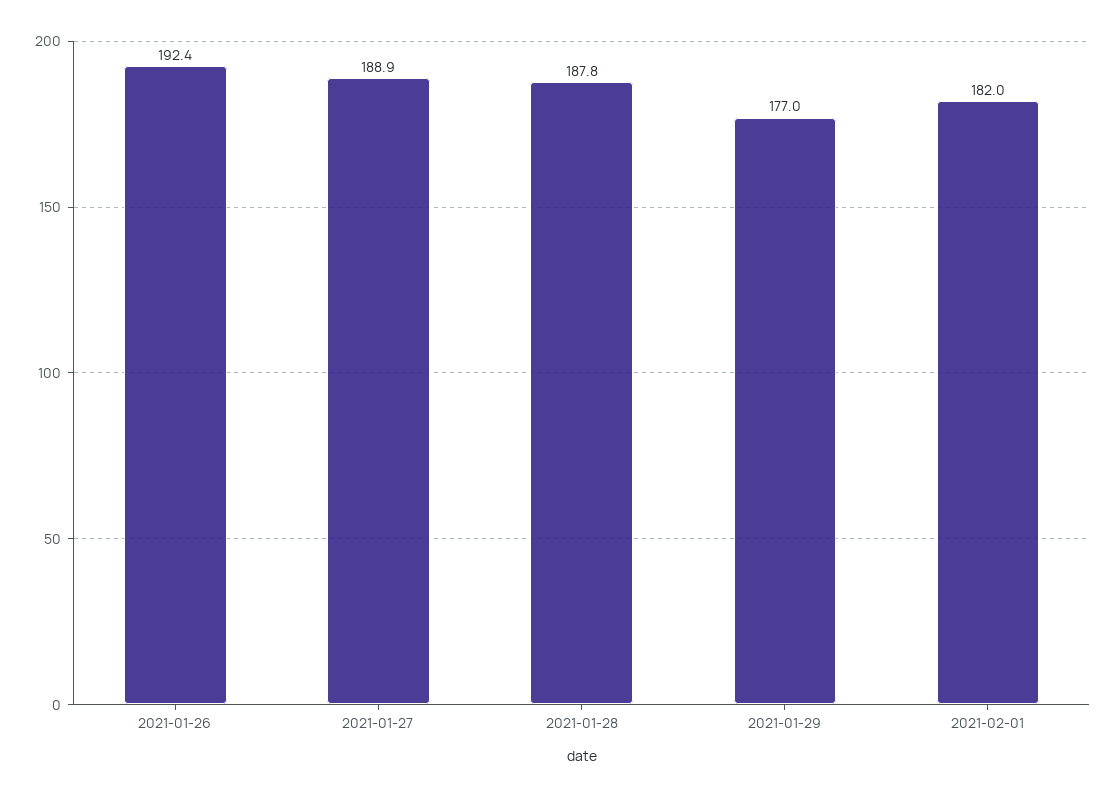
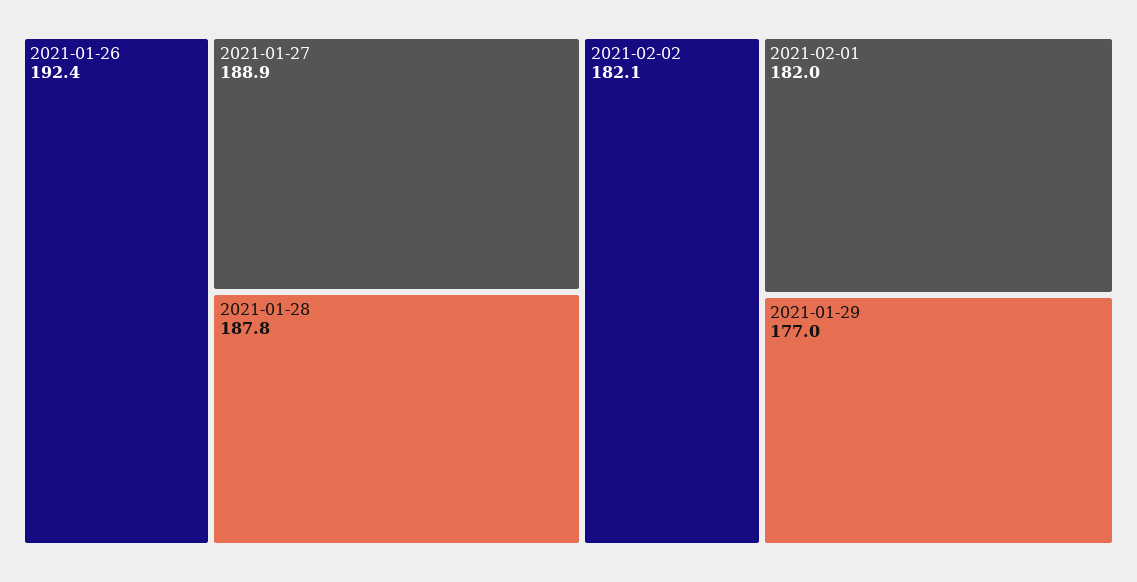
2021-02-02: none -> 182.1

